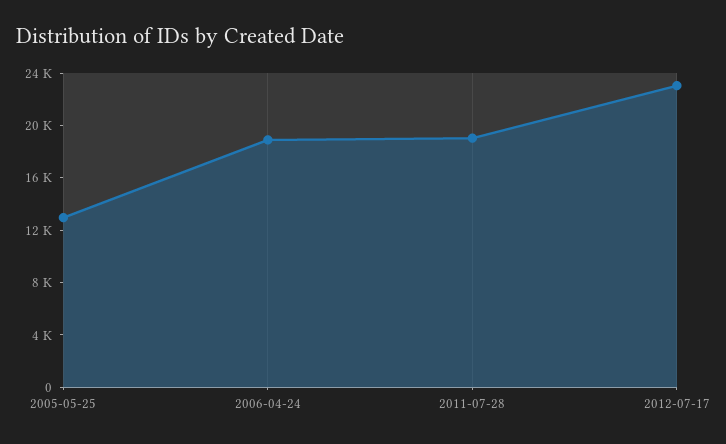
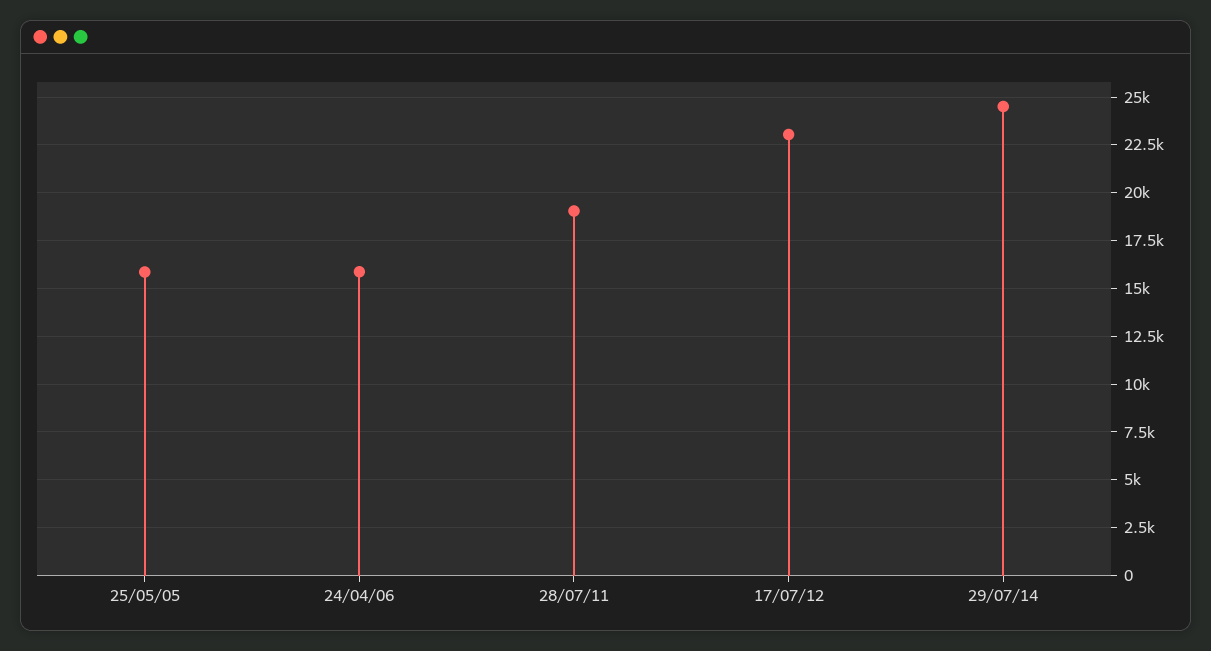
2005-05-25: 13000 -> 16000
2006-04-24: 19000 -> 16000
29/07/14: none -> 24500

